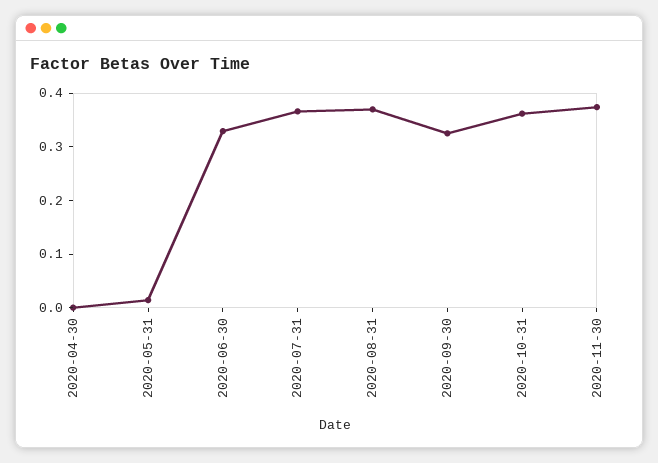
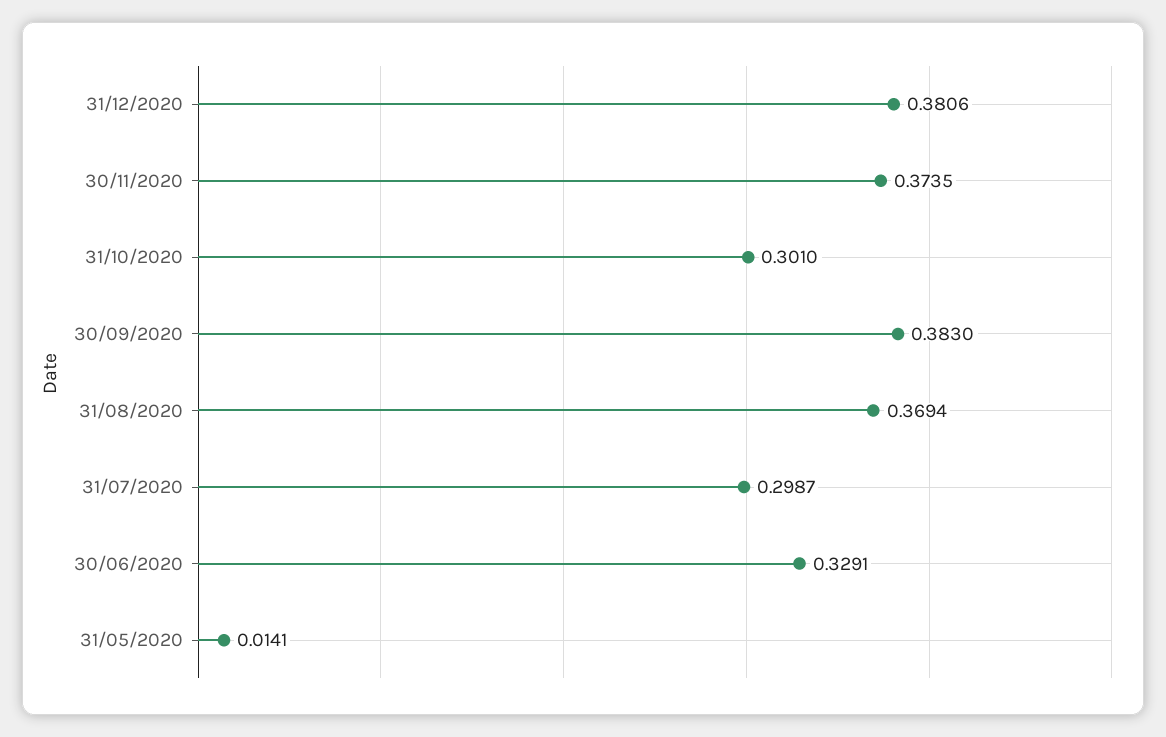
2020-04-30: 0 -> none
2020-07-31: 0.36 -> 0.2987
2020-09-30: 0.32 -> 0.383
2020-10-31: 0.36 -> 0.301
31/12/2020: none -> 0.3806

